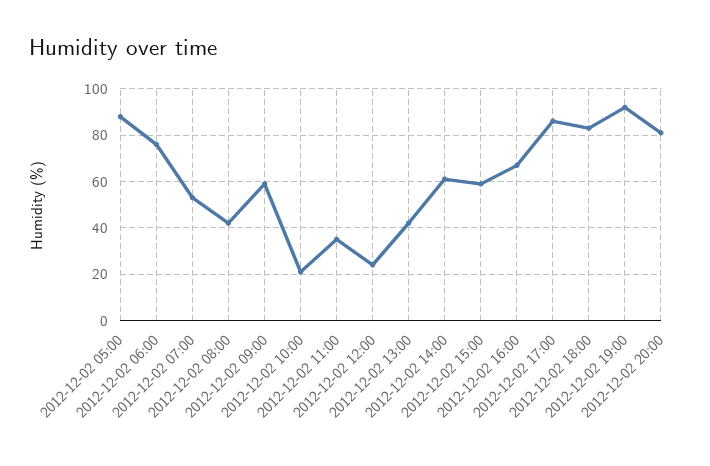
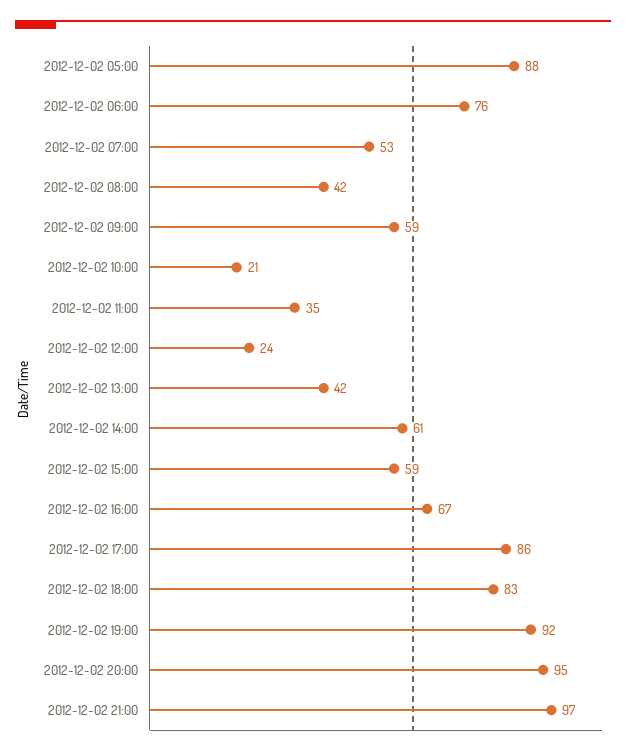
2012-12-02 20:00: 80 -> 95
2012-12-02 21:00: none -> 97

